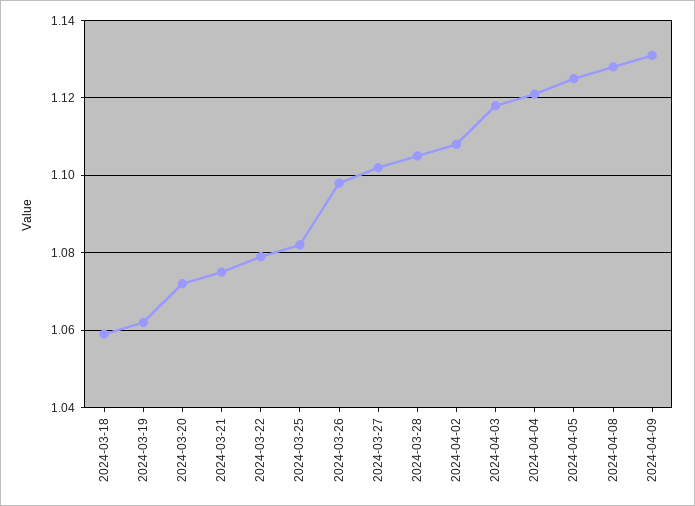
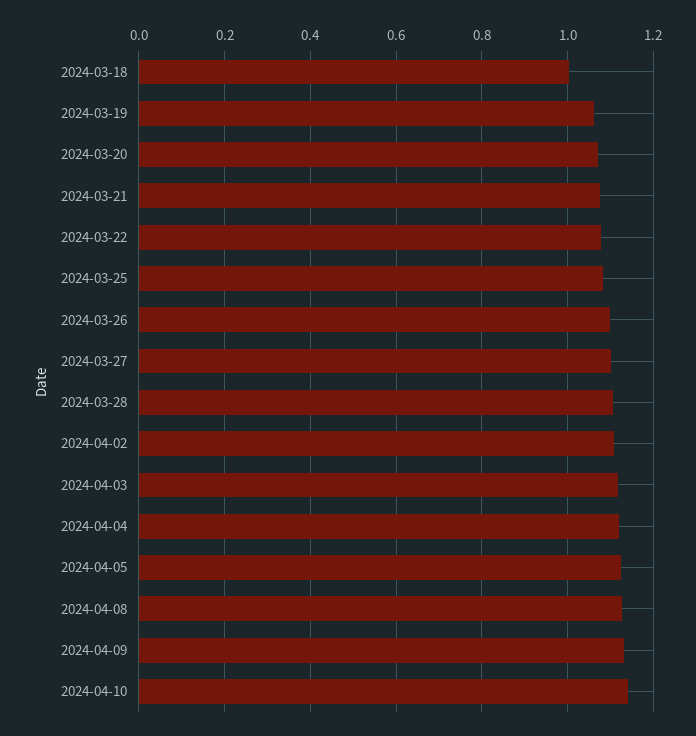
2024-03-18: 1.06 -> 1
2024-04-10: none -> 1.14

